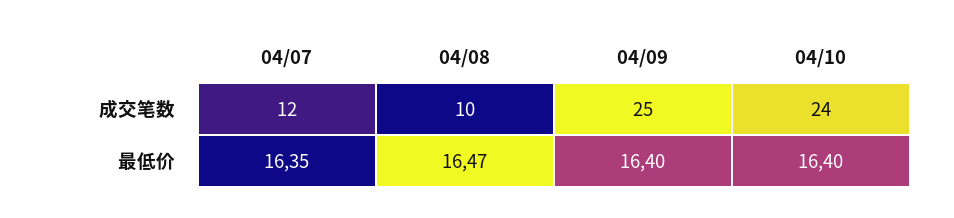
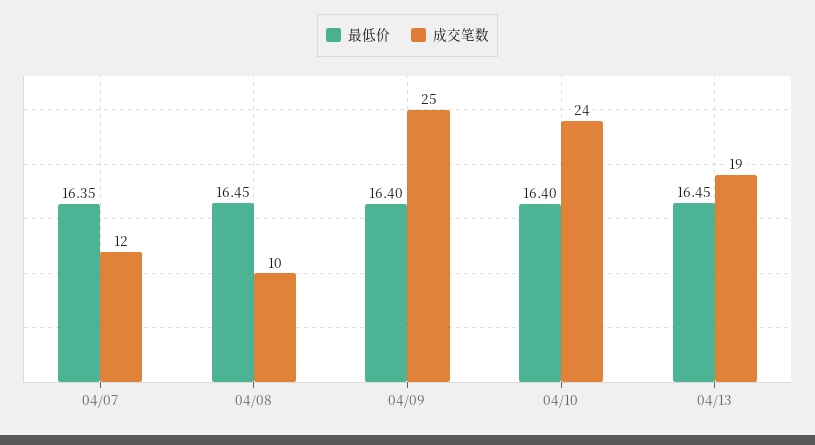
最低价, 04/08: 16.47 -> 16.45
最低价, 04/13: none -> 16.45
成交笔数, 04/13: none -> 19

